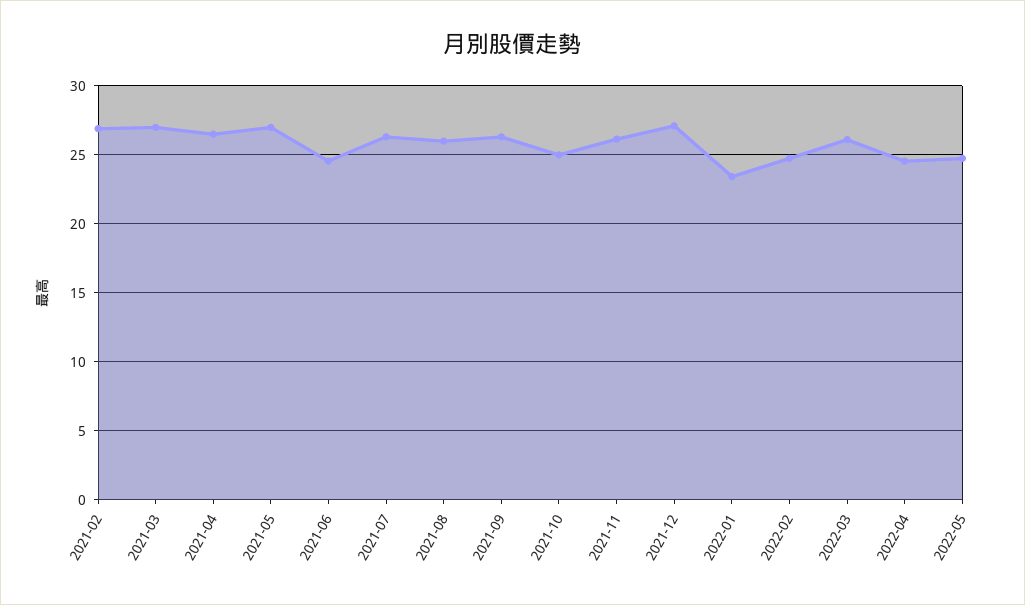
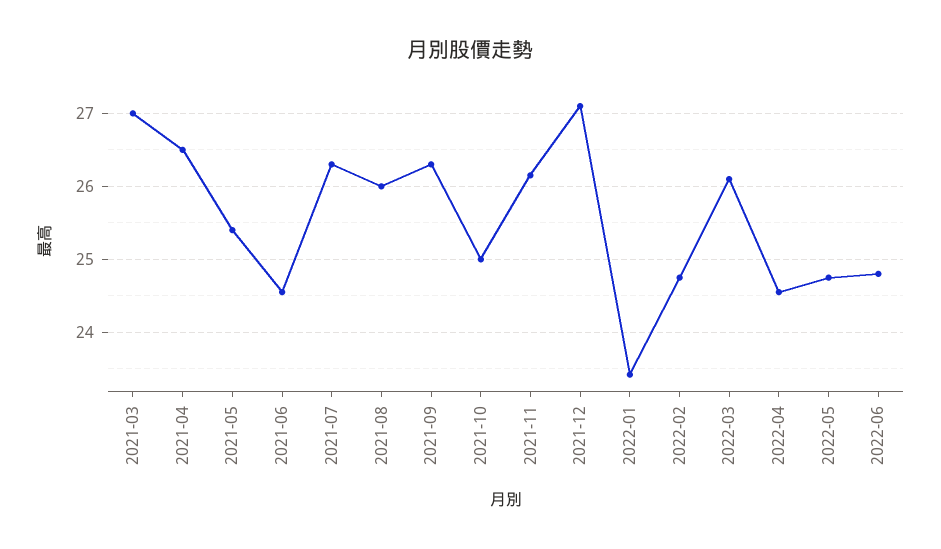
2021-02: 27 -> none
2021-05: 27 -> 25.4
2022-06: none -> 24.8

